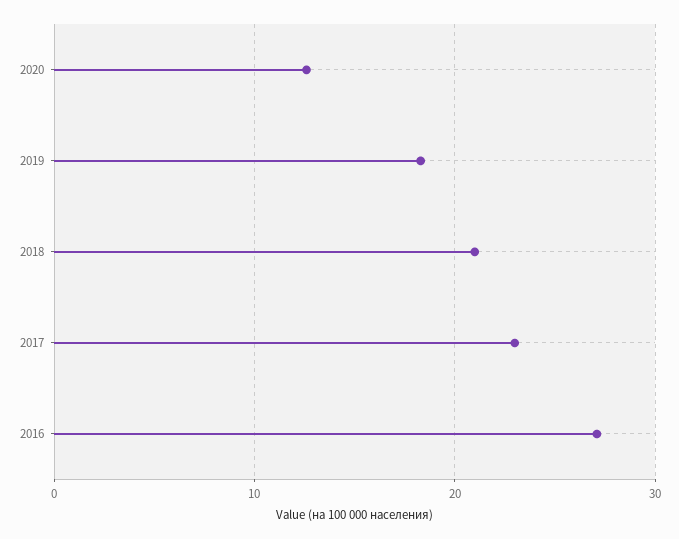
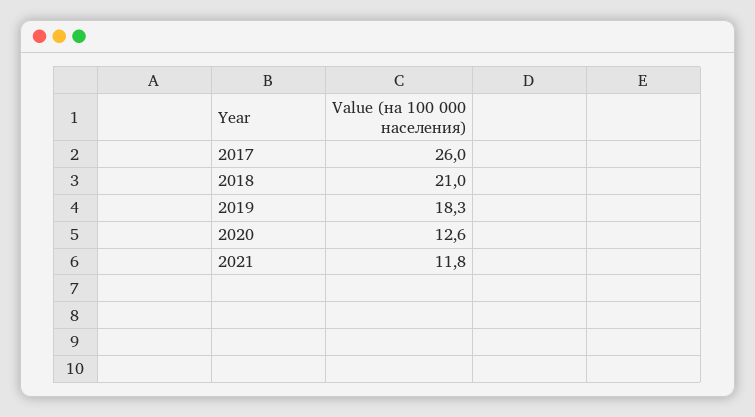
2017: 23 -> 26
2016: 27 -> none
2021: none -> 11.8

